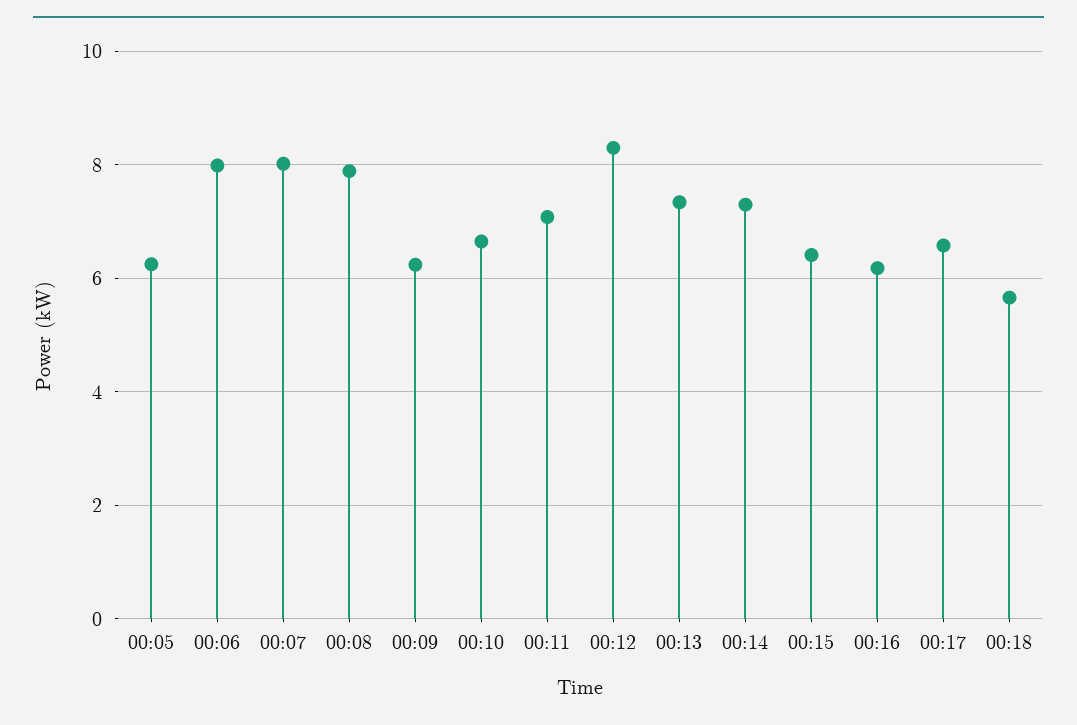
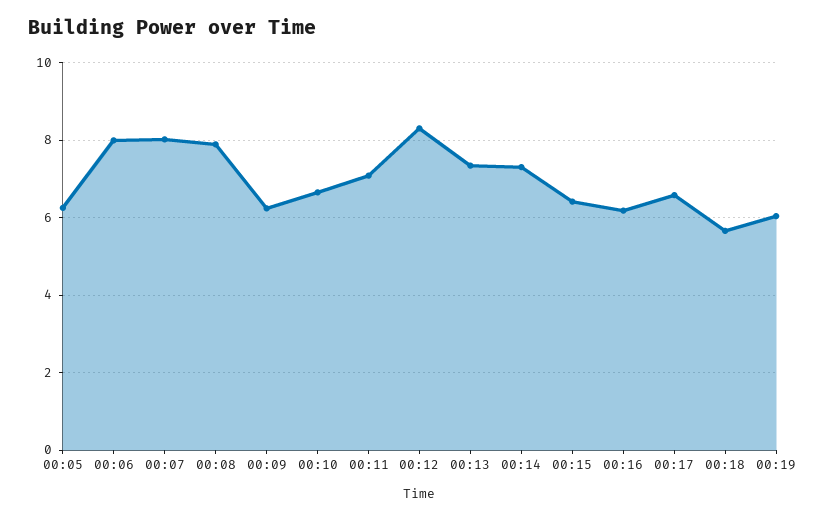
00:19: none -> 6

